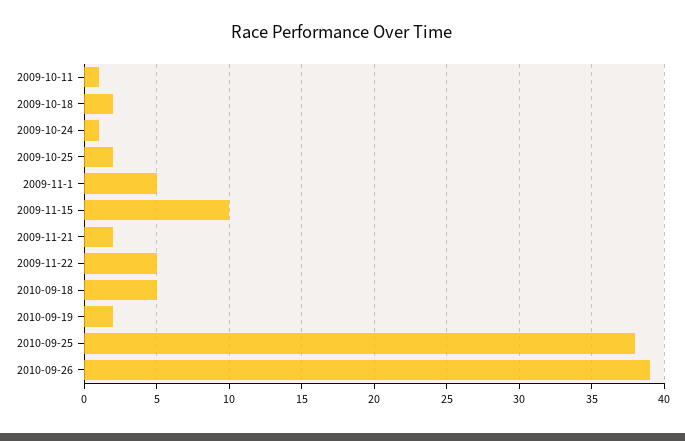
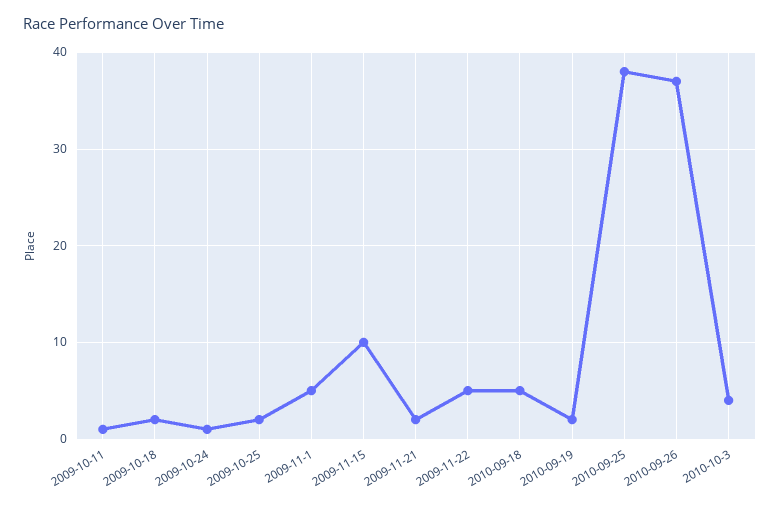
2010-09-26: 39 -> 37
2010-10-3: none -> 4

